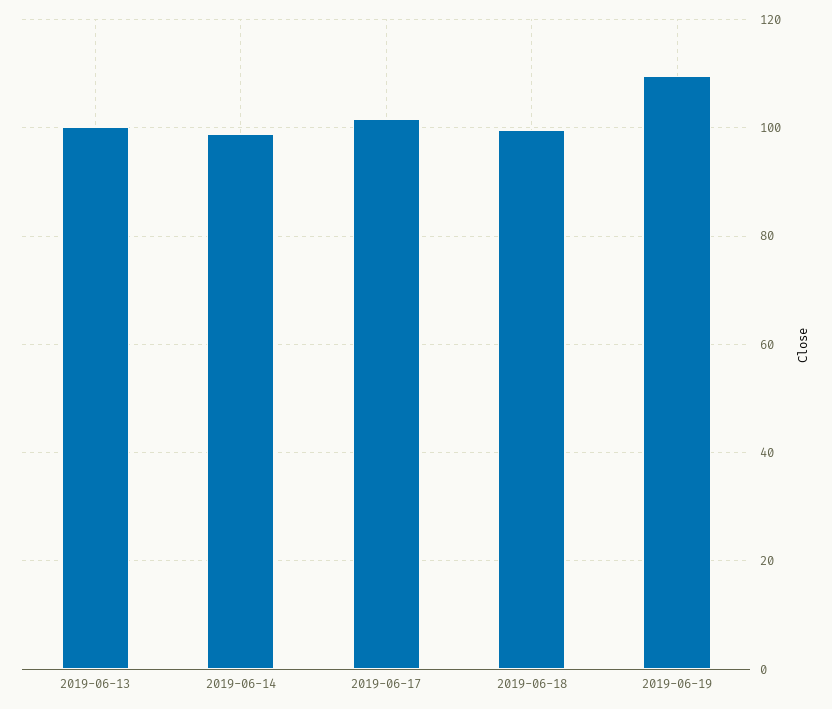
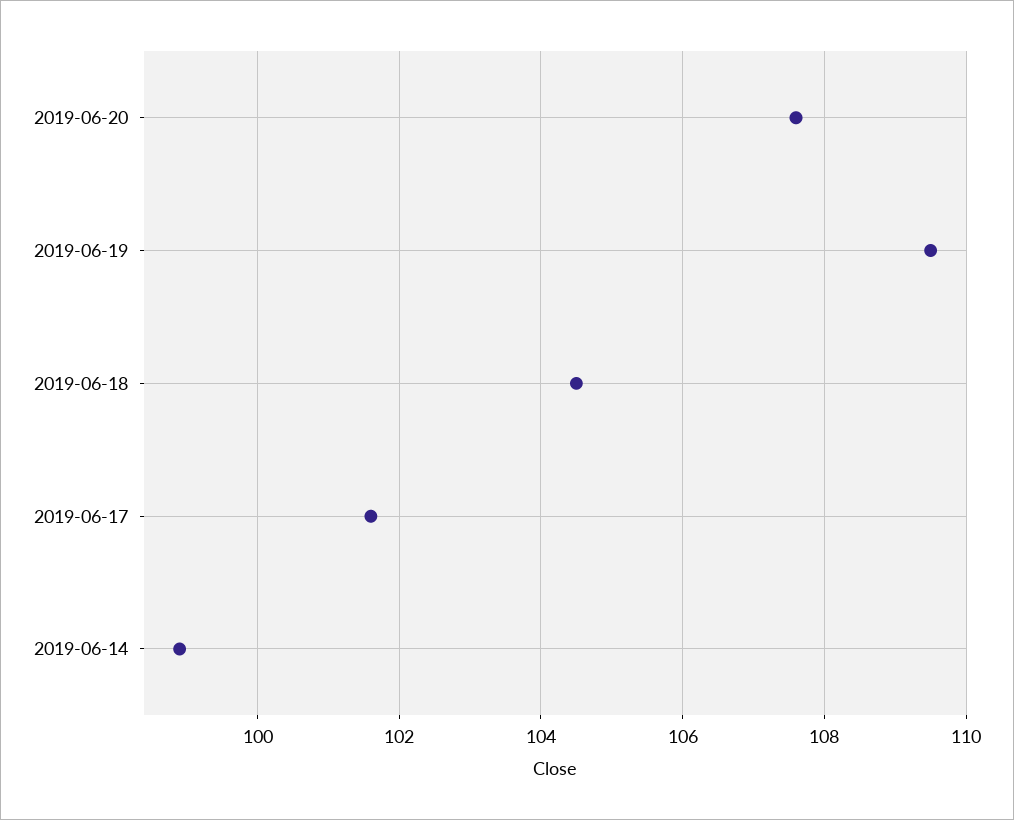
2019-06-13: 100 -> none
2019-06-18: 100 -> 104.5
2019-06-20: none -> 107.5

